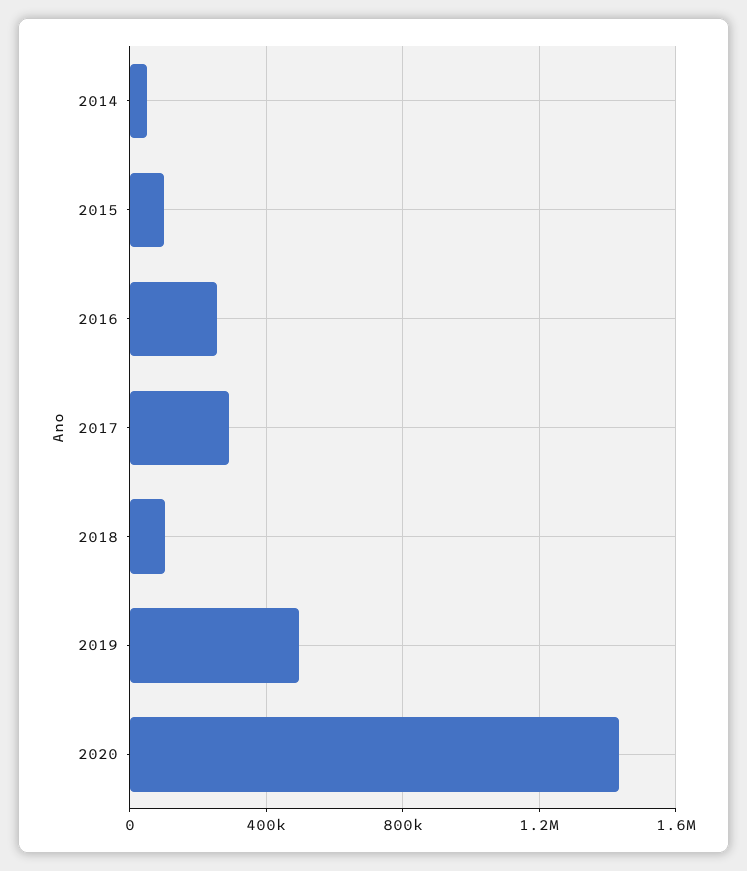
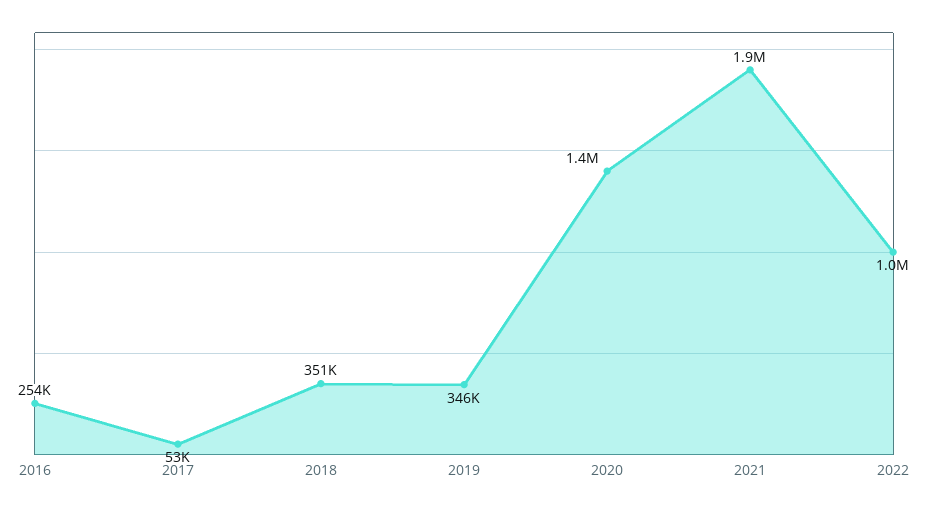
2014: 50000 -> none
2015: 100000 -> none
2017: 300000 -> 53000
2018: 100000 -> 351000
2019: 500000 -> 346000
2021: none -> 1900000
2022: none -> 1000000

